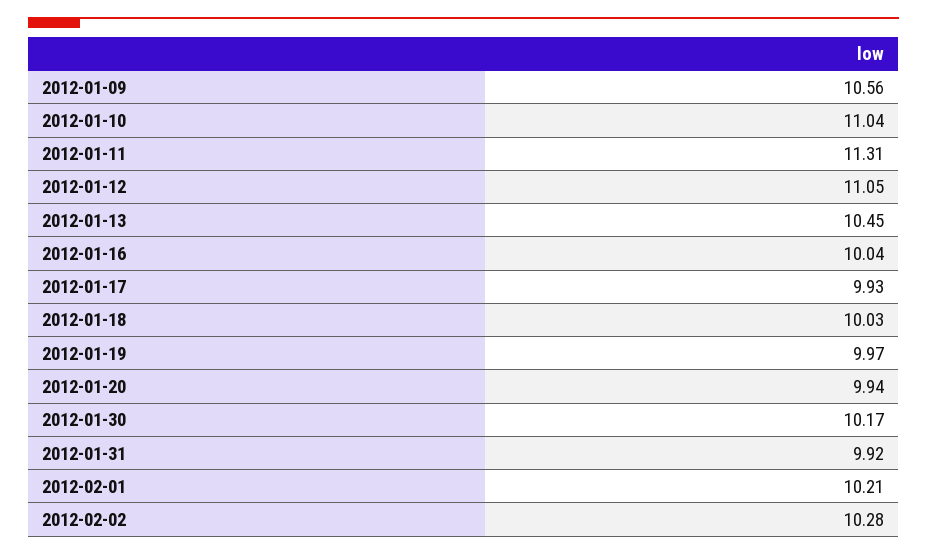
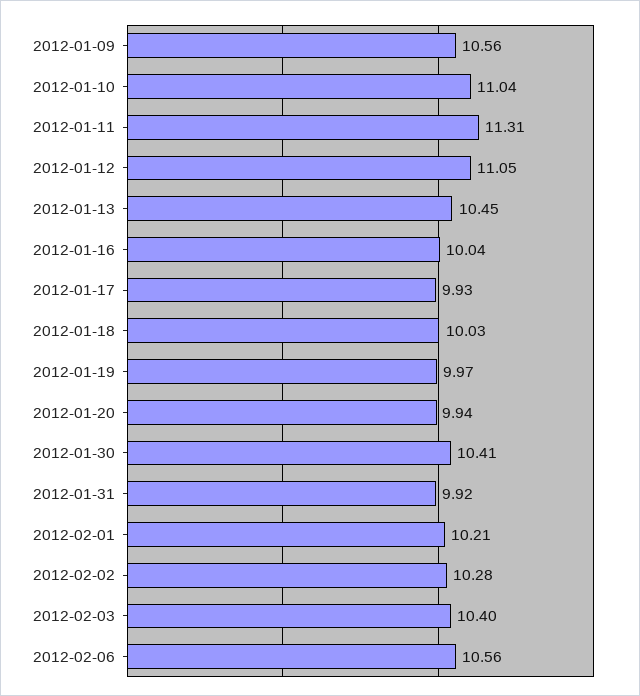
2012-01-30: 10.17 -> 10.41
2012-02-03: none -> 10.4
2012-02-06: none -> 10.56

